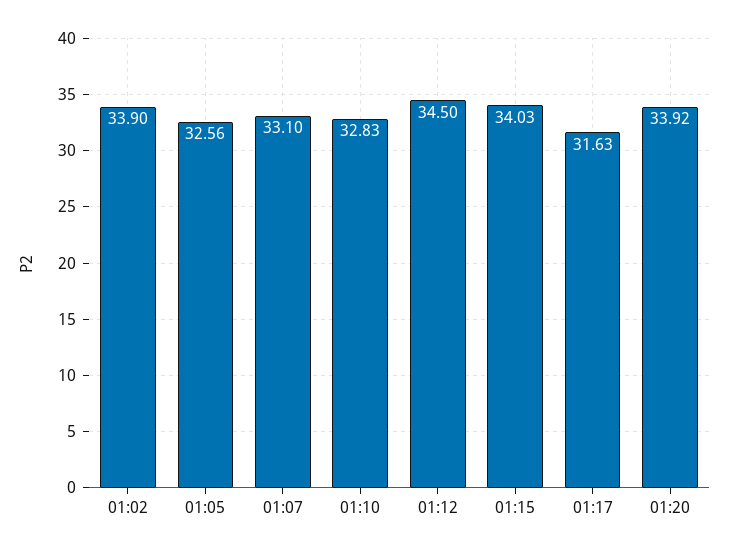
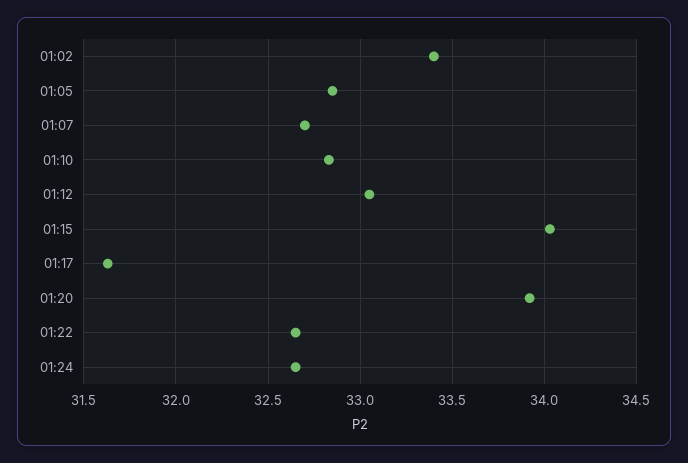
01:02: 33.9 -> 33.4
01:05: 32.56 -> 32.85
01:07: 33.1 -> 32.7
01:12: 34.5 -> 33.05
01:22: none -> 32.65
01:24: none -> 32.65

